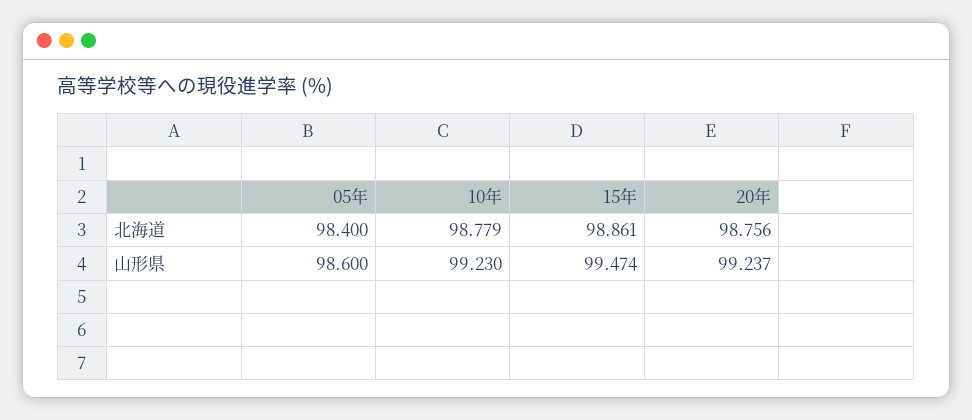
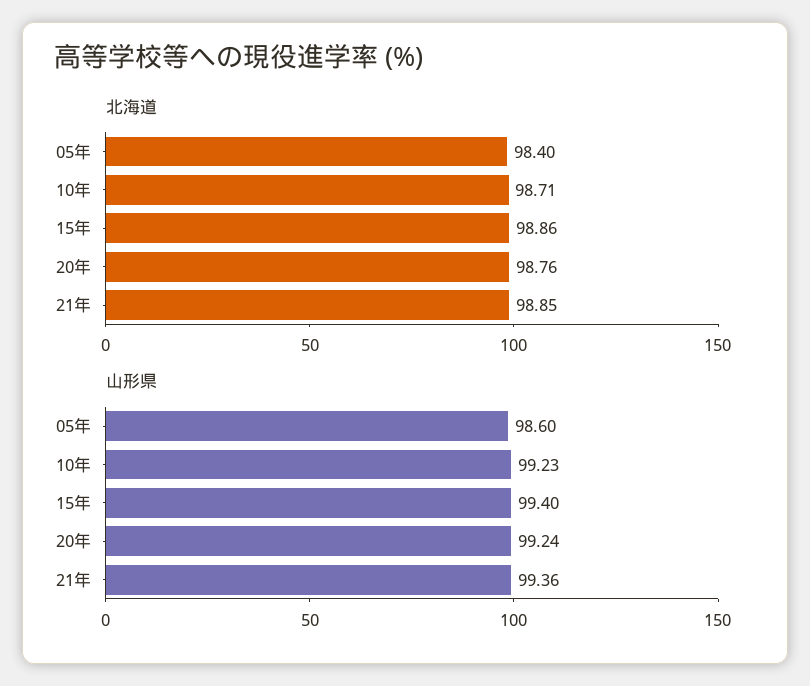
北海道, 10年: 98.779 -> 98.71
山形県, 15年: 99.474 -> 99.4
北海道, 21年: none -> 98.85
山形県, 21年: none -> 99.36

